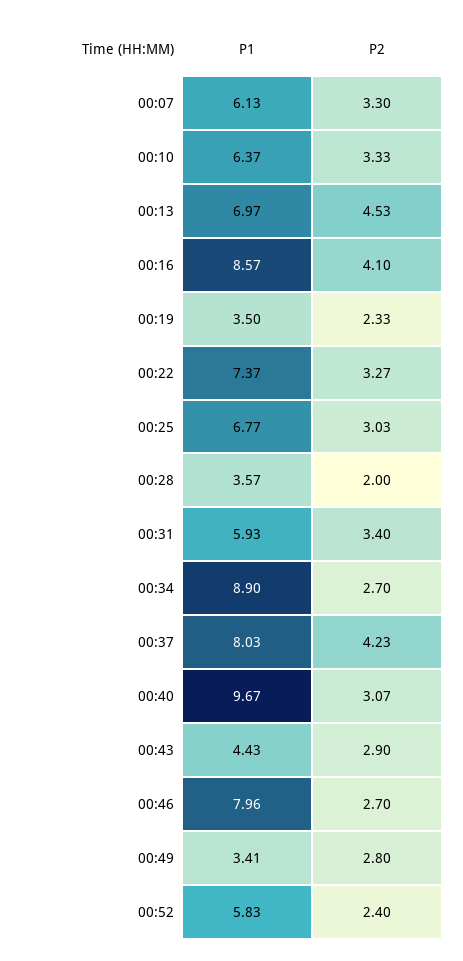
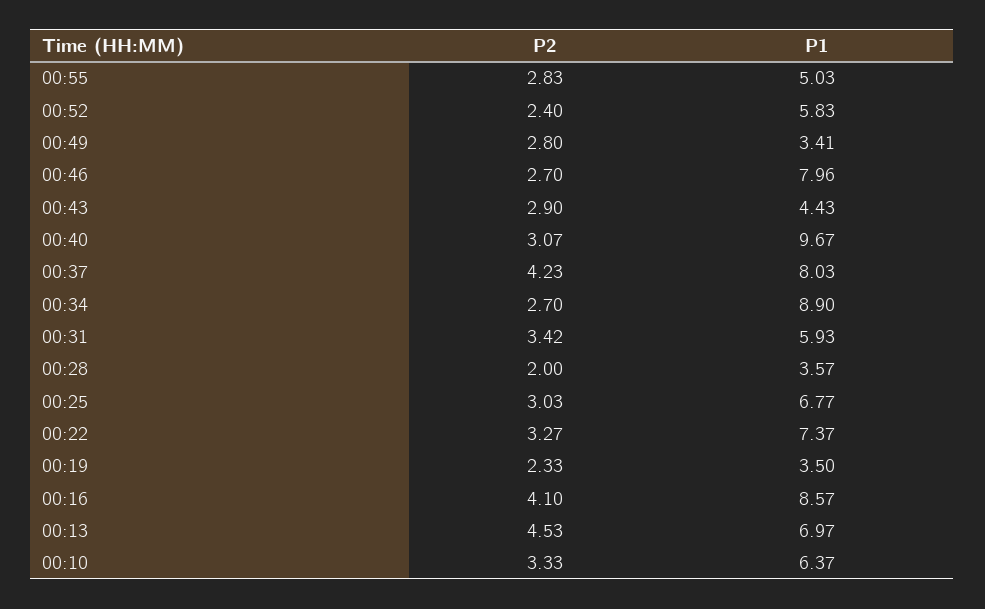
P1, 00:07: 6.13 -> none
P2, 00:07: 3.3 -> none
P2, 00:31: 3.4 -> 3.42
P2, 00:55: none -> 2.83
P1, 00:55: none -> 5.03

